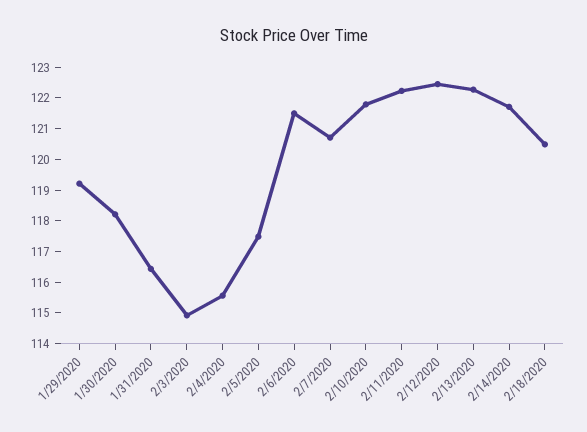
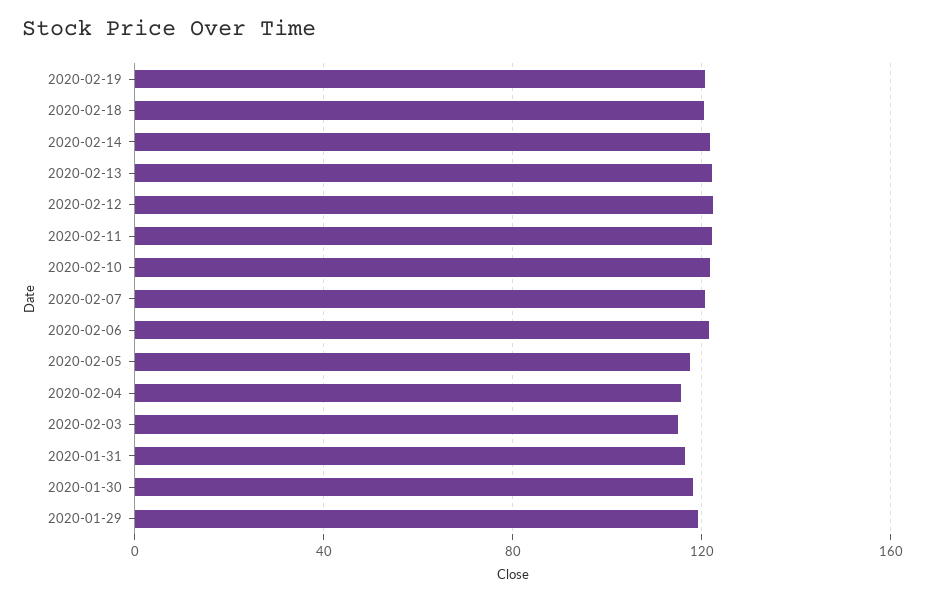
2020-02-19: none -> 120

